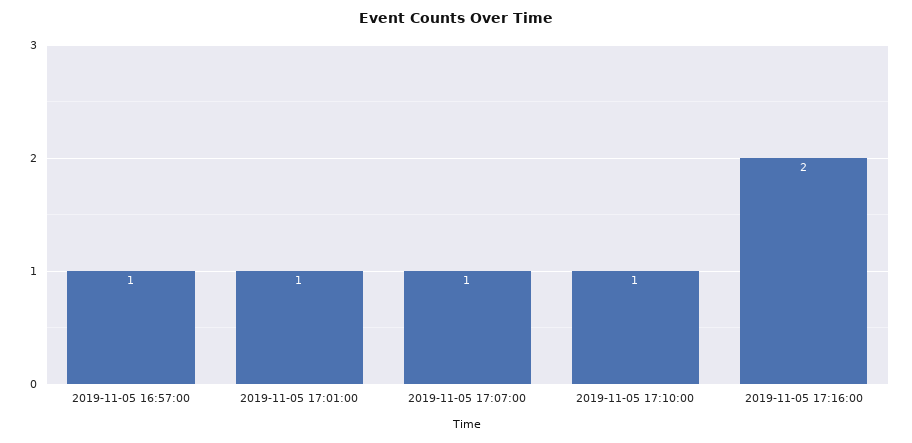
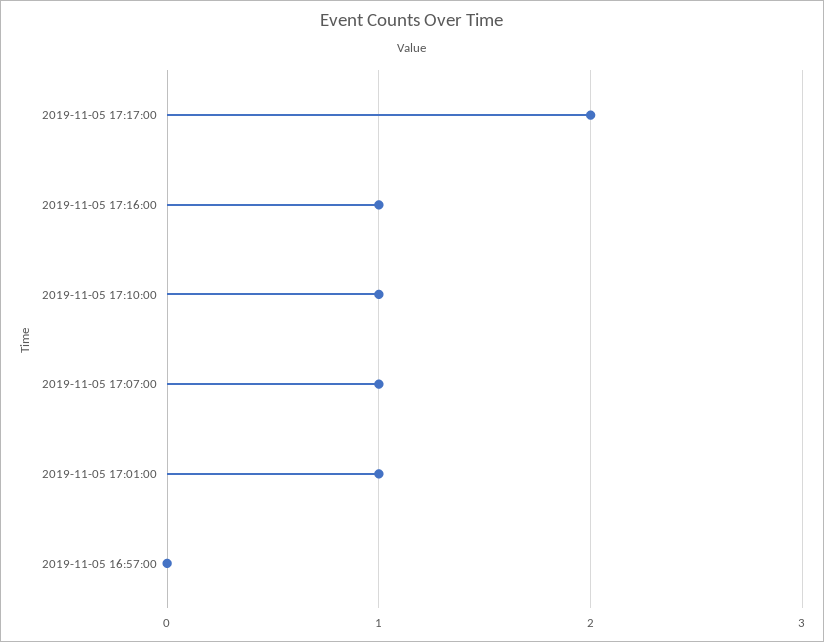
2019-11-05 16:57:00: 1 -> 0
2019-11-05 17:16:00: 2 -> 1
2019-11-05 17:17:00: none -> 2

